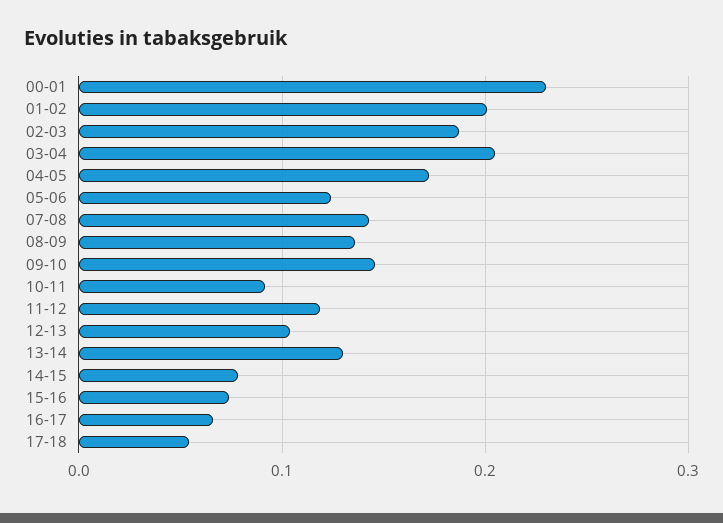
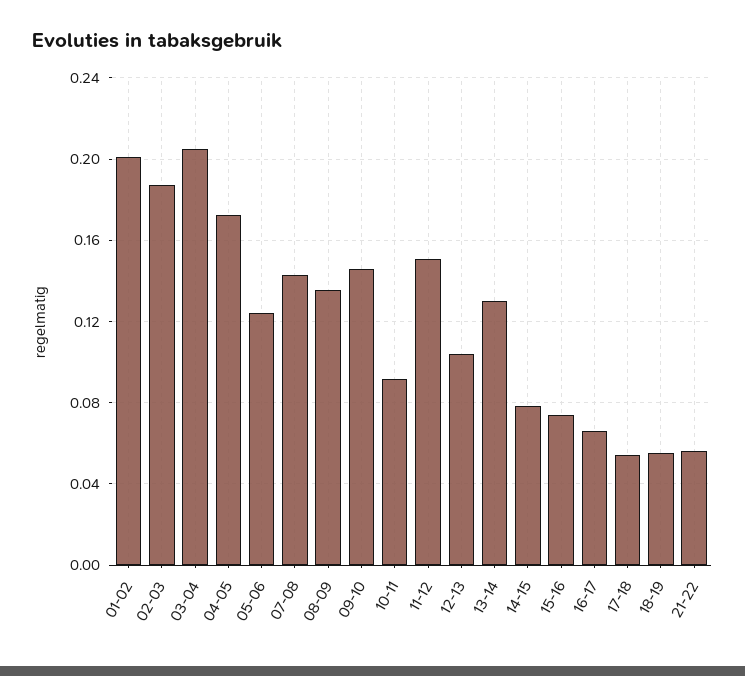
00-01: 0.23 -> none
11-12: 0.12 -> 0.15
18-19: none -> 0.055
21-22: none -> 0.055

